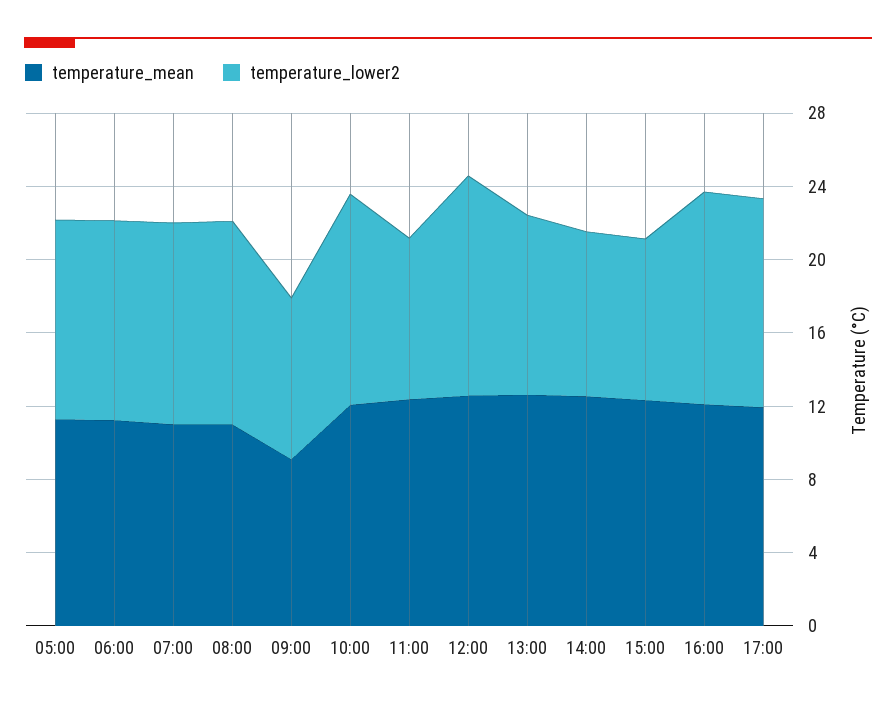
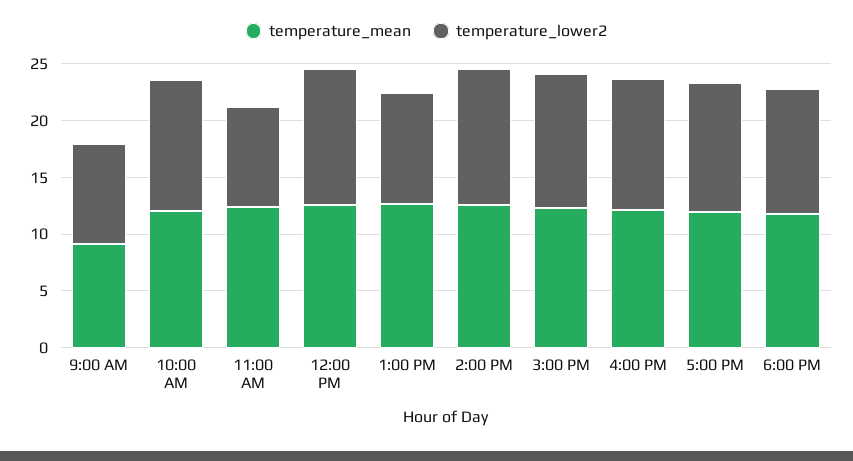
temperature_mean, 05:00: 11 -> none
temperature_lower2, 05:00: 11 -> none
temperature_mean, 06:00: 11 -> none
temperature_lower2, 06:00: 11 -> none
temperature_mean, 07:00: 11 -> none
temperature_lower2, 07:00: 11 -> none
temperature_mean, 08:00: 11 -> none
temperature_lower2, 08:00: 11 -> none
temperature_lower2, 14:00: 9 -> 12
temperature_lower2, 15:00: 9 -> 12
temperature_mean, 6:00 PM: none -> 12
temperature_lower2, 6:00 PM: none -> 11

